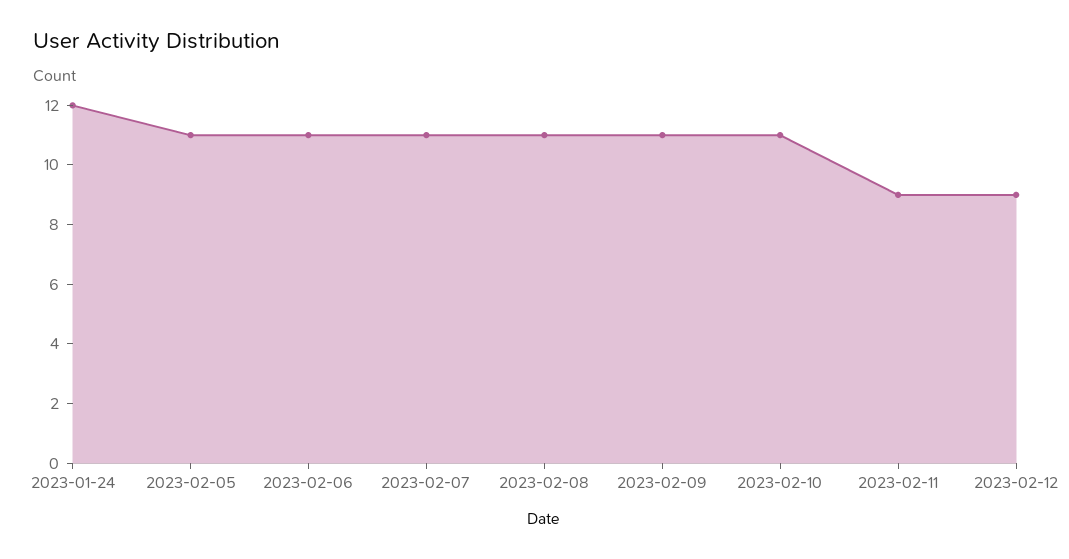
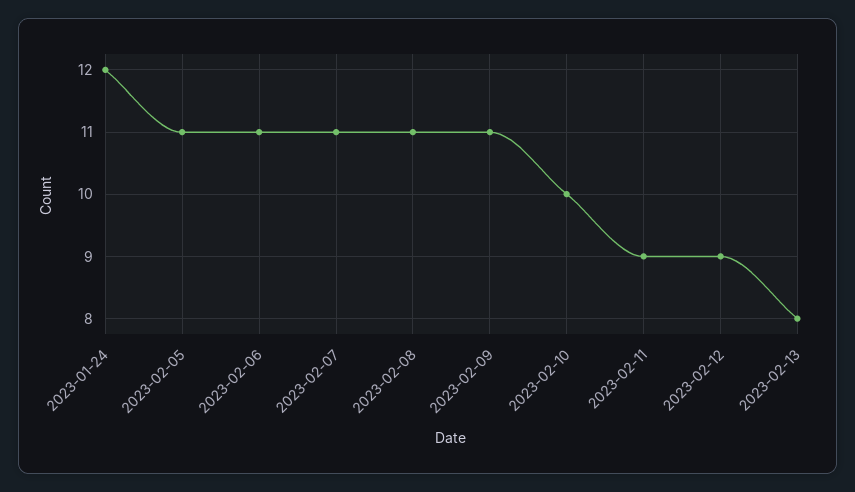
2023-02-10: 11 -> 10
2023-02-13: none -> 8

